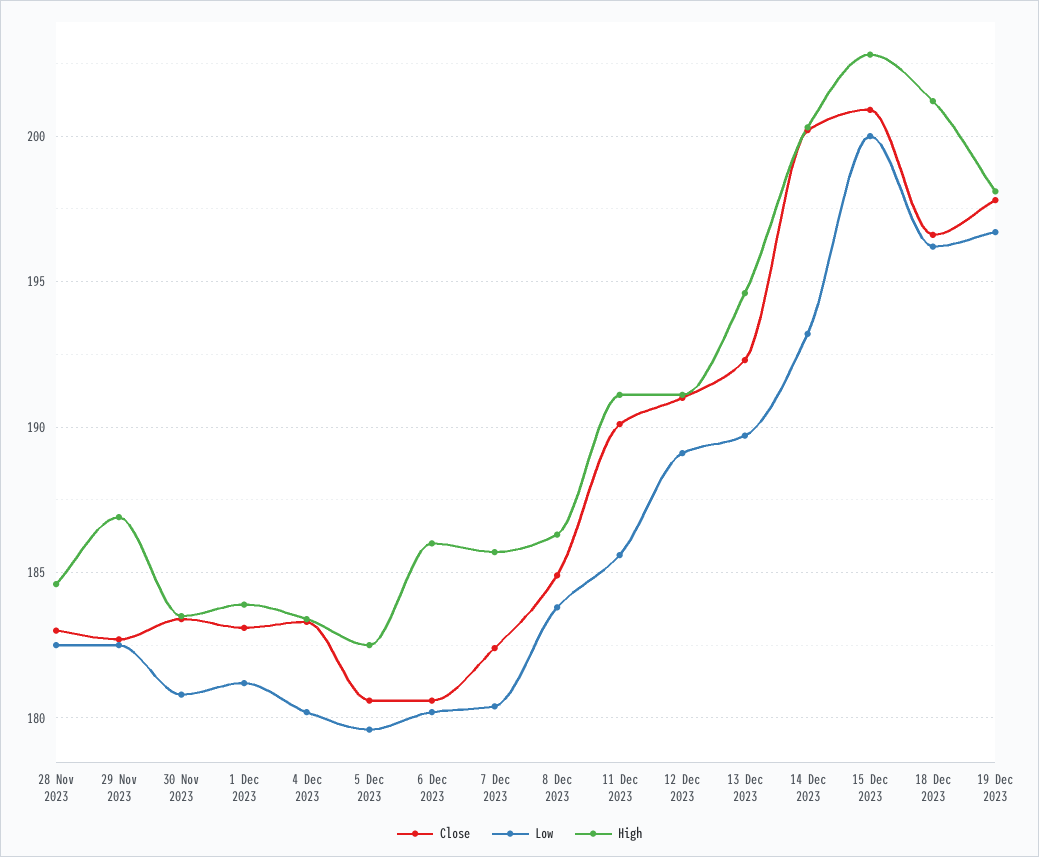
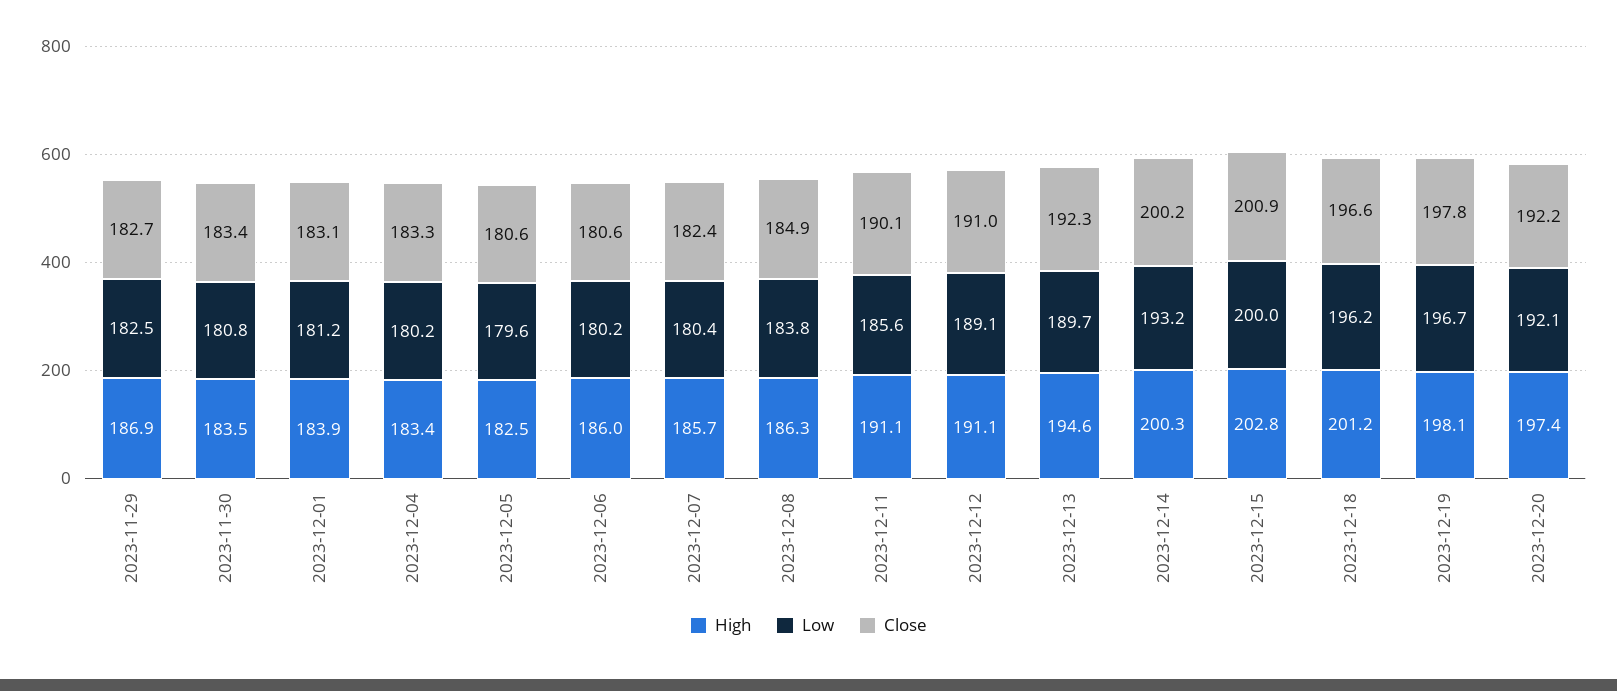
Close, 28 Nov 2023: 183 -> none
Low, 28 Nov 2023: 182.5 -> none
High, 28 Nov 2023: 184.5 -> none
High, 2023-12-20: none -> 197.4
Low, 2023-12-20: none -> 192.1
Close, 2023-12-20: none -> 192.2

